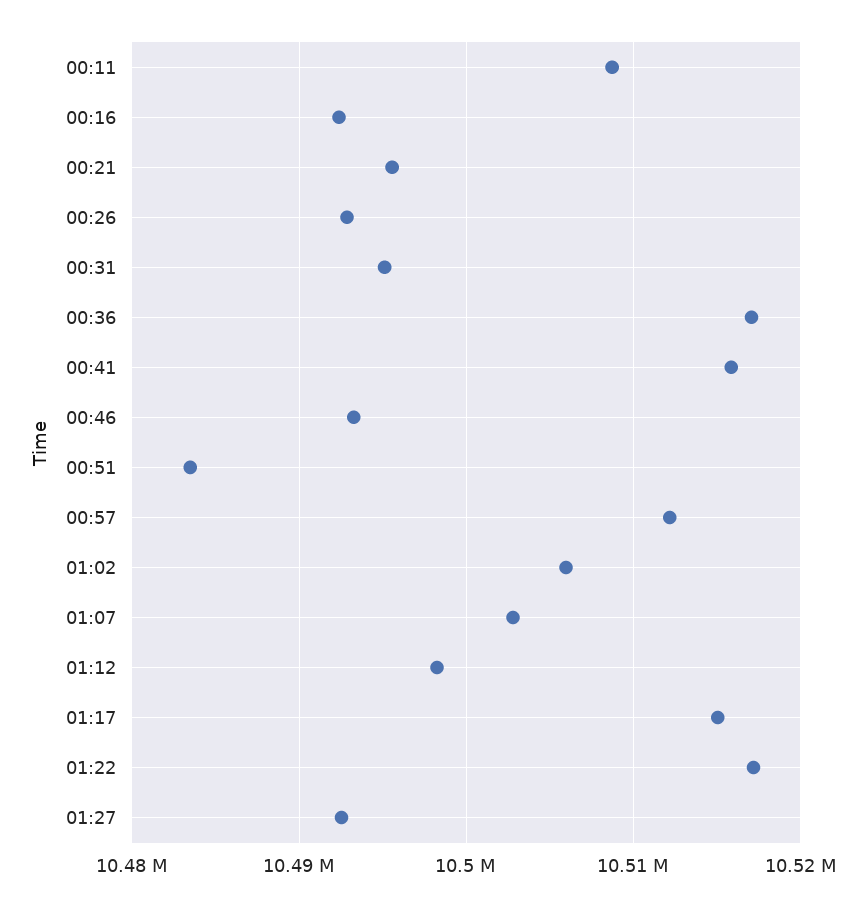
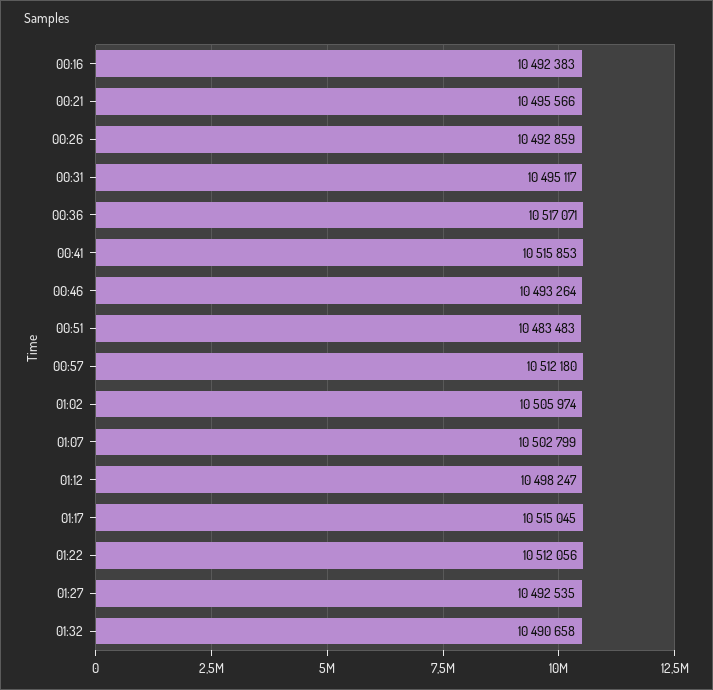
00:11: 10509000 -> none
01:22: 10517000 -> 10512056
01:32: none -> 10490658

